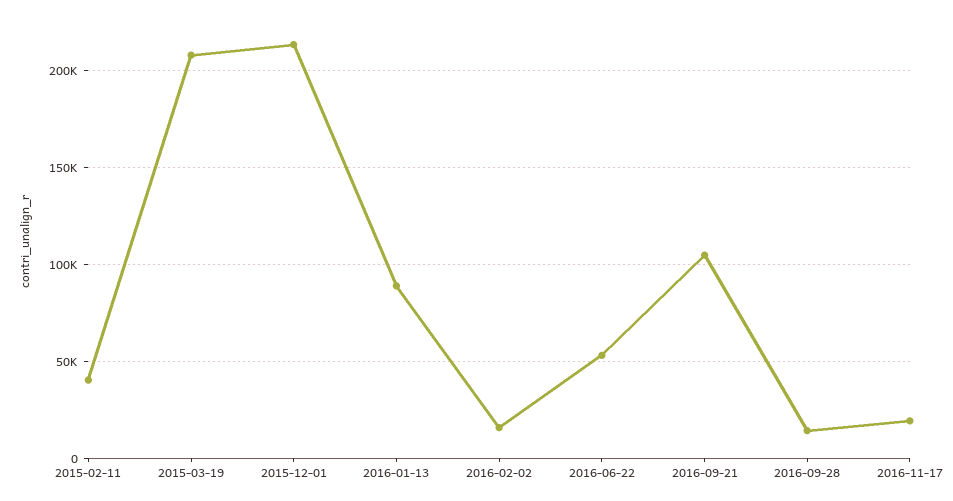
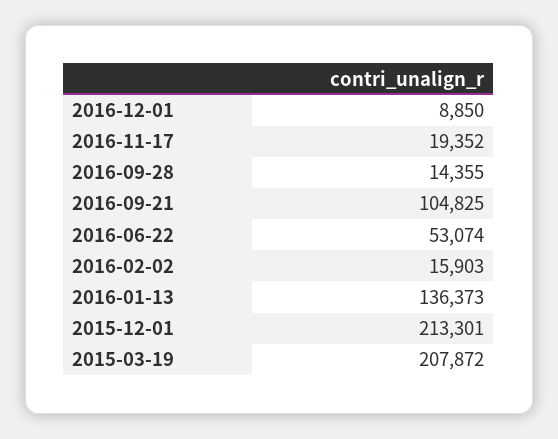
2015-02-11: 40000 -> none
2016-01-13: 90000 -> 136373
2016-12-01: none -> 8850

